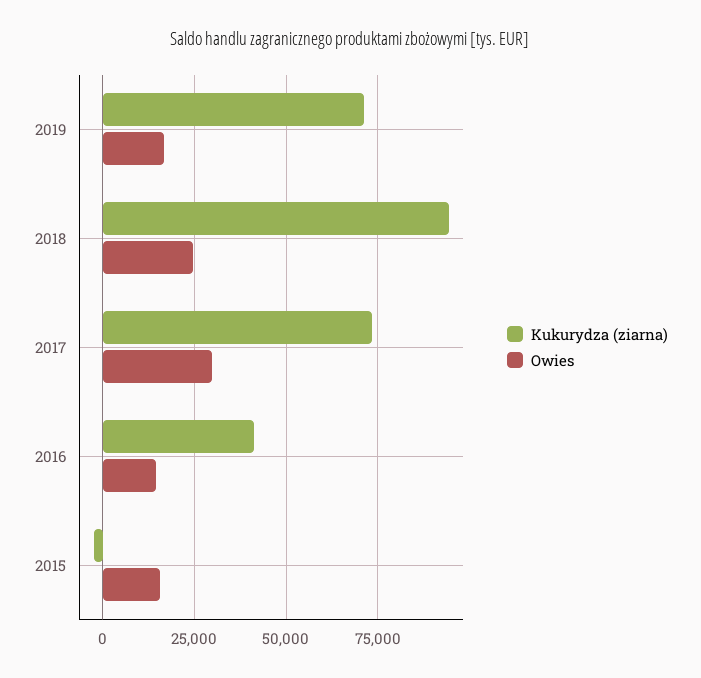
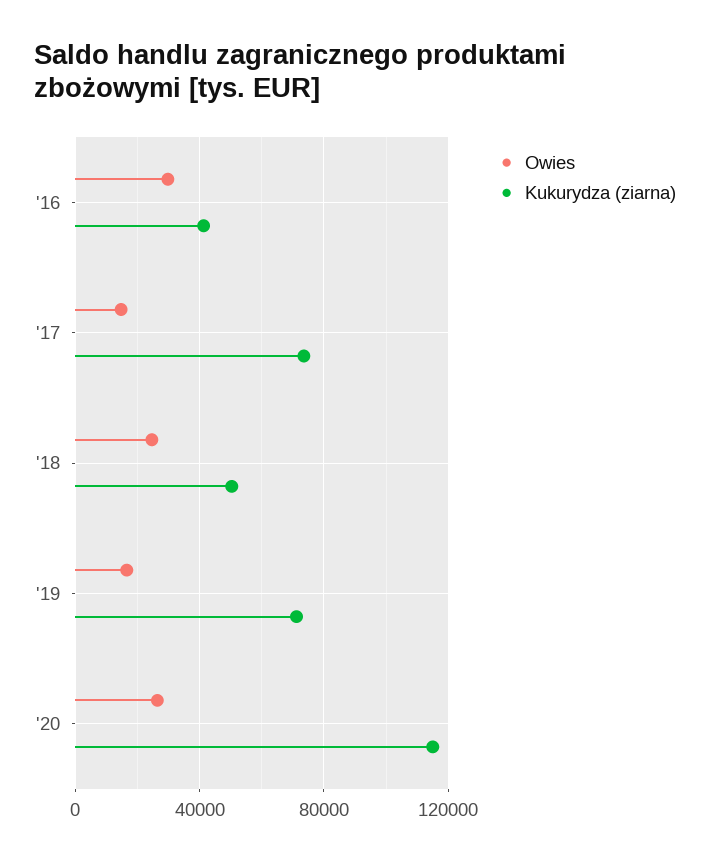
Kukurydza (ziarna), 2018: 95000 -> 50000
Owies, 2017: 30000 -> 15000
Owies, 2016: 15000 -> 30000
Kukurydza (ziarna), 2015: -2500 -> none
Owies, 2015: 15000 -> none
Owies, '20: none -> 25000
Kukurydza (ziarna), '20: none -> 115000

